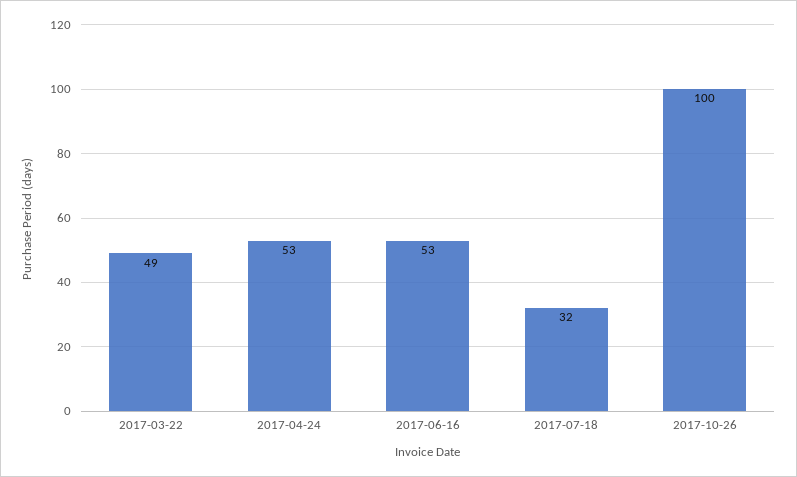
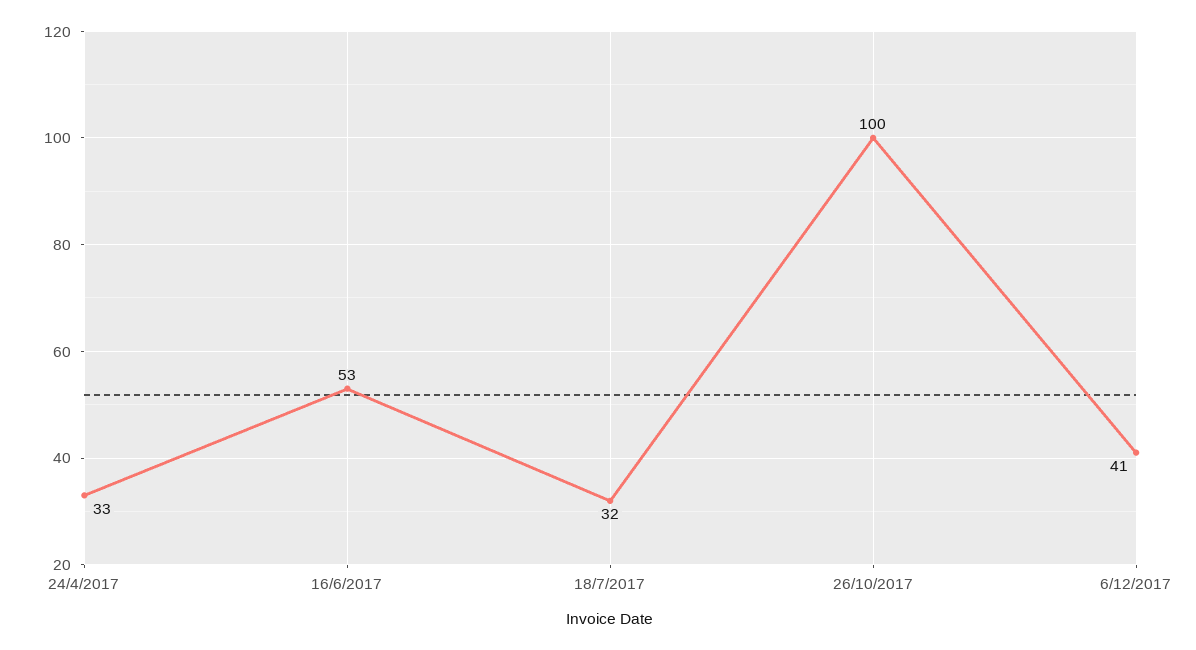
2017-03-22: 49 -> none
2017-04-24: 53 -> 33
6/12/2017: none -> 41

